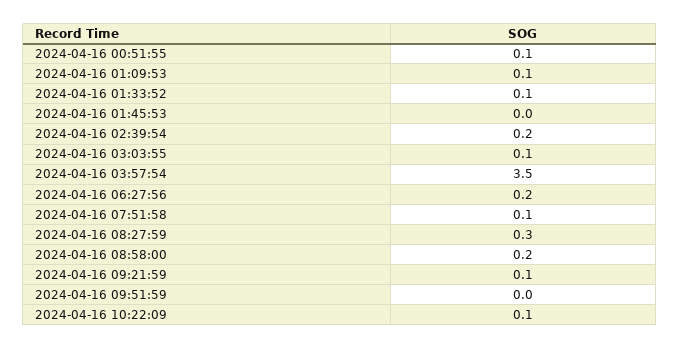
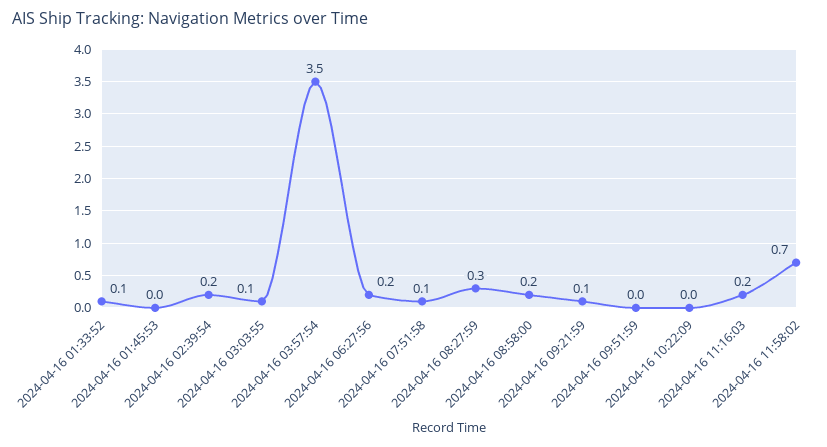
2024-04-16 00:51:55: 0.1 -> none
2024-04-16 01:09:53: 0.1 -> none
2024-04-16 10:22:09: 0.1 -> 0
2024-04-16 11:16:03: none -> 0.2
2024-04-16 11:58:02: none -> 0.7

